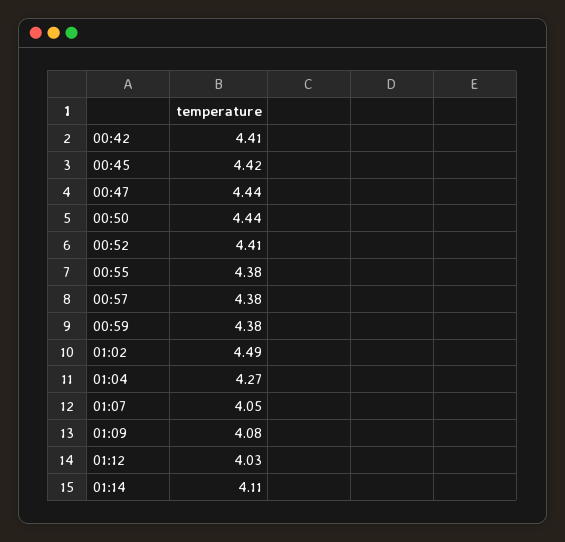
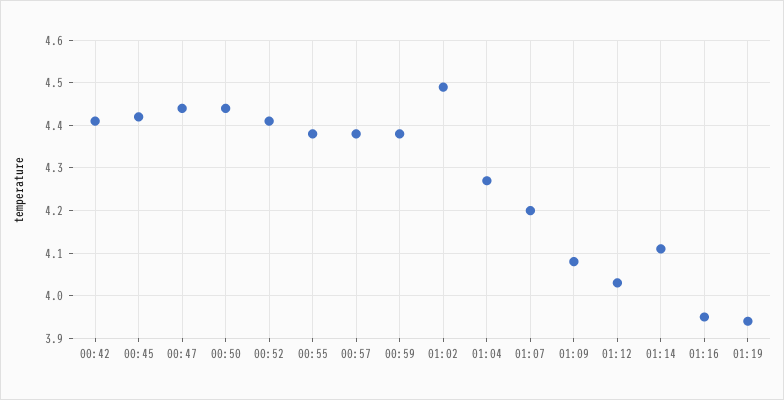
01:07: 4.05 -> 4.2
01:16: none -> 3.95
01:19: none -> 3.95

